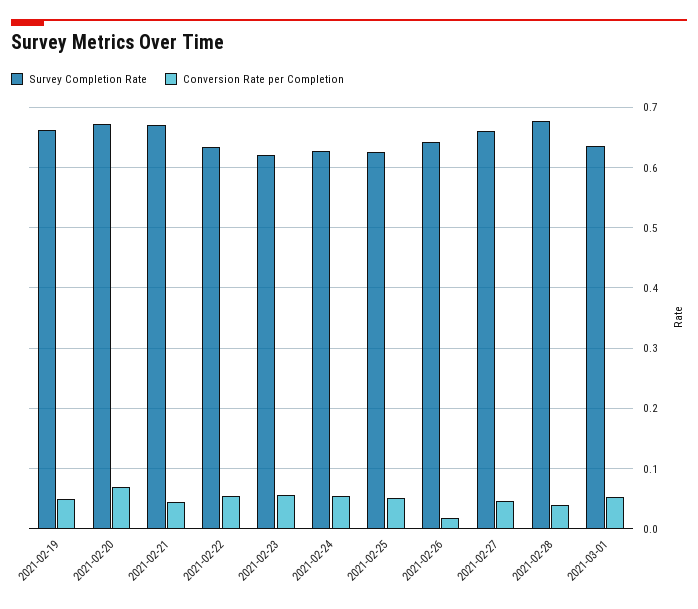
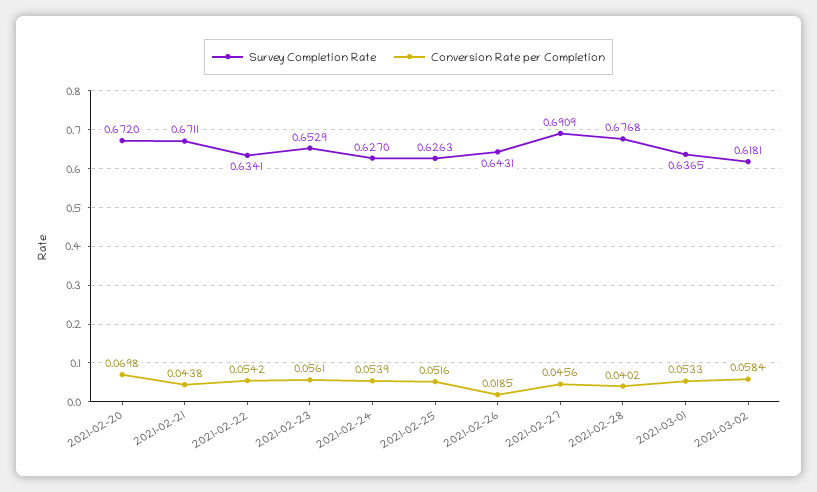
Survey Completion Rate, 2021-02-19: 0.66 -> none
Conversion Rate per Completion, 2021-02-19: 0.05 -> none
Survey Completion Rate, 2021-02-23: 0.62 -> 0.6529
Survey Completion Rate, 2021-02-27: 0.66 -> 0.6909
Survey Completion Rate, 2021-03-02: none -> 0.6181
Conversion Rate per Completion, 2021-03-02: none -> 0.0584

